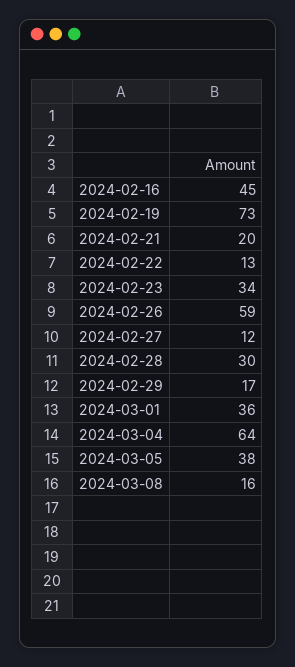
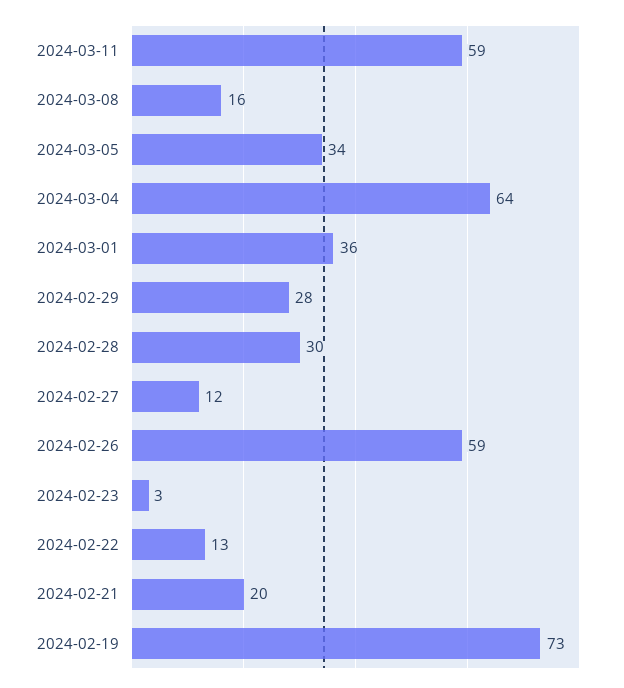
2024-02-16: 45 -> none
2024-02-23: 34 -> 3
2024-02-29: 17 -> 28
2024-03-05: 38 -> 34
2024-03-11: none -> 59

